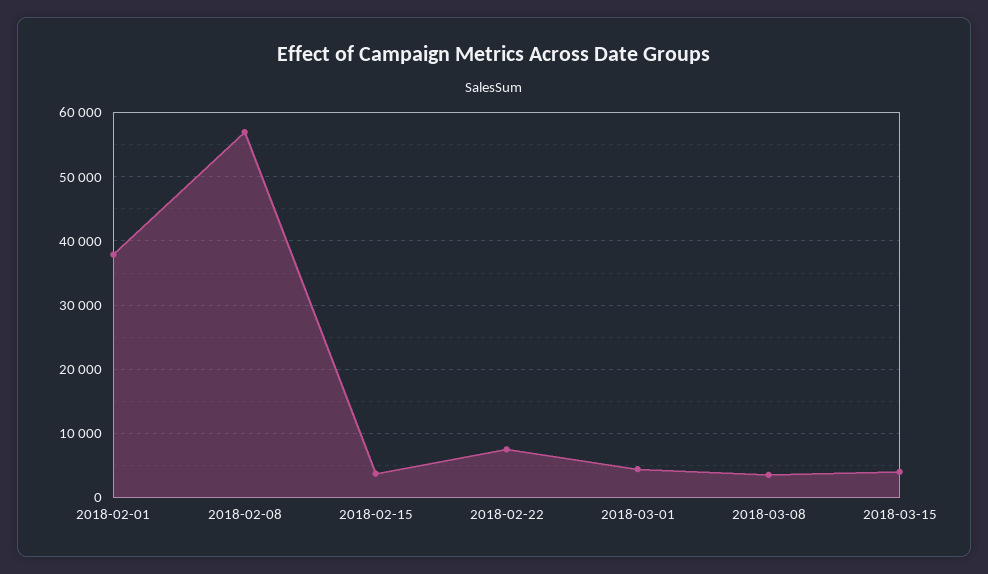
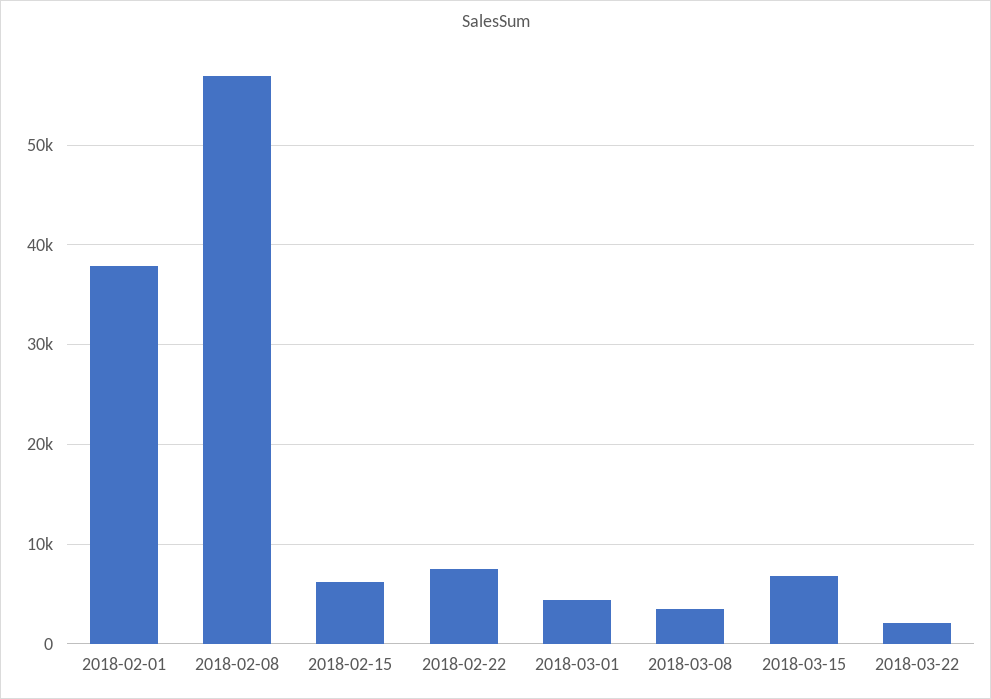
2018-02-15: 4000 -> 6000
2018-03-15: 4000 -> 7000
2018-03-22: none -> 2000

